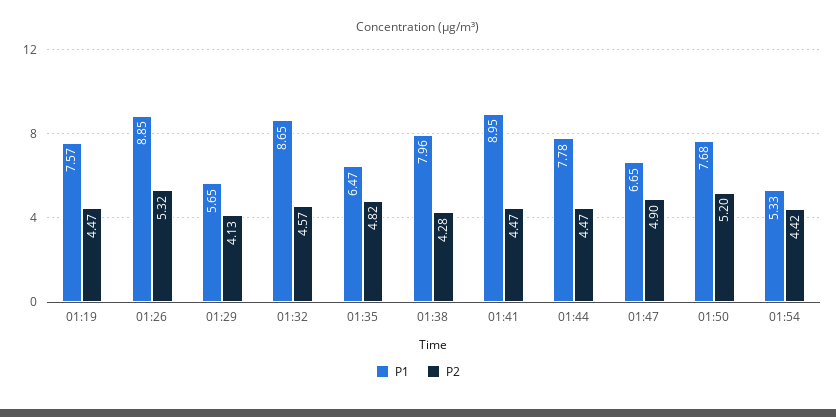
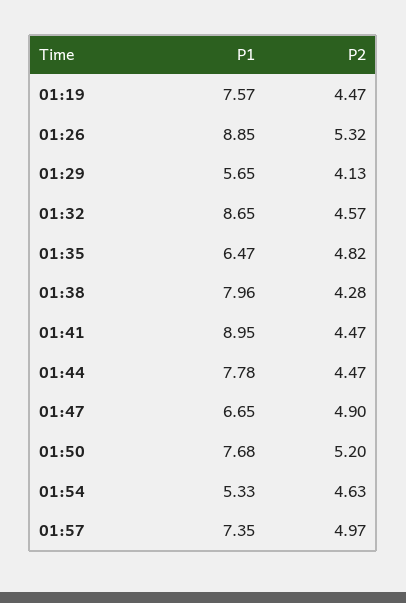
P2, 01:54: 4.42 -> 4.63
P1, 01:57: none -> 7.35
P2, 01:57: none -> 4.97

